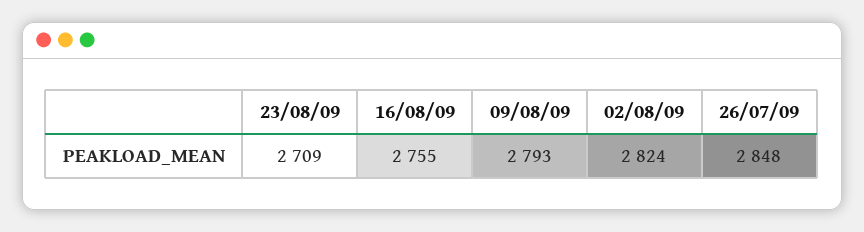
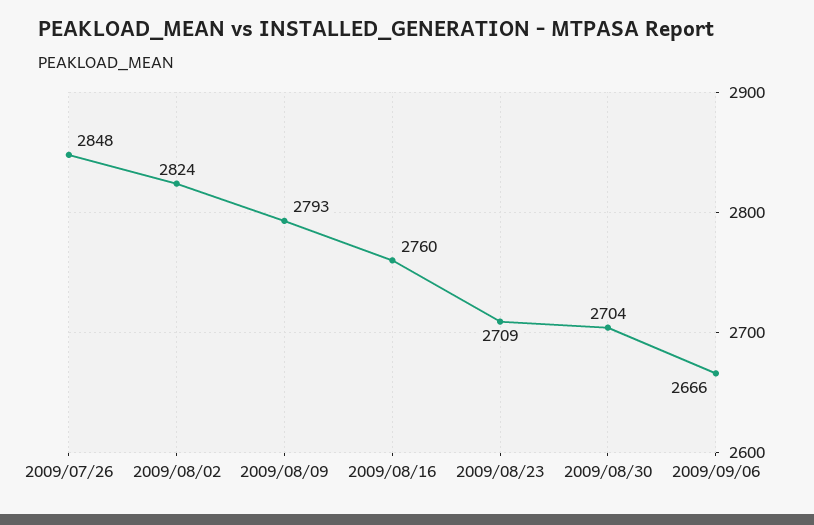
16/08/09: 2755 -> 2760
2009/08/30: none -> 2704
2009/09/06: none -> 2666

